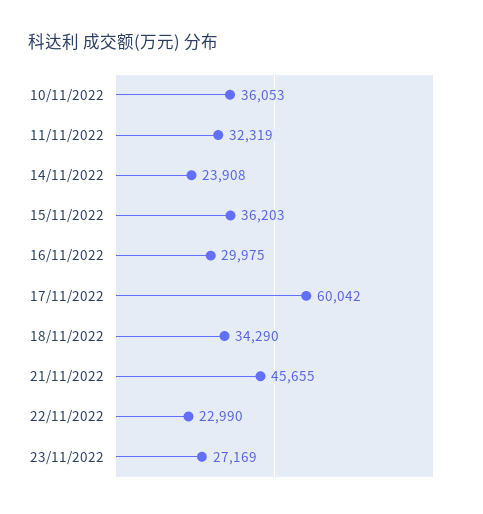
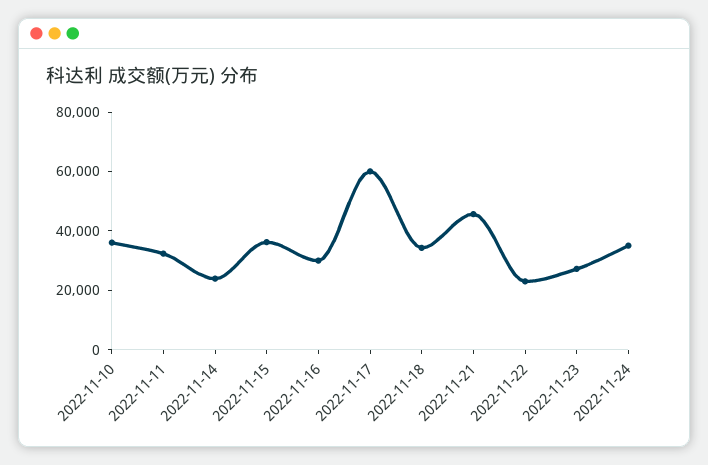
2022-11-24: none -> 35000

